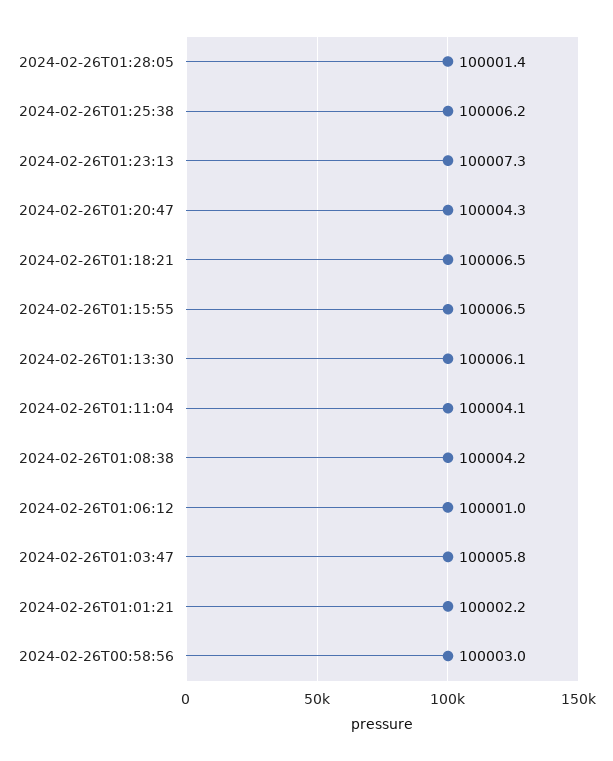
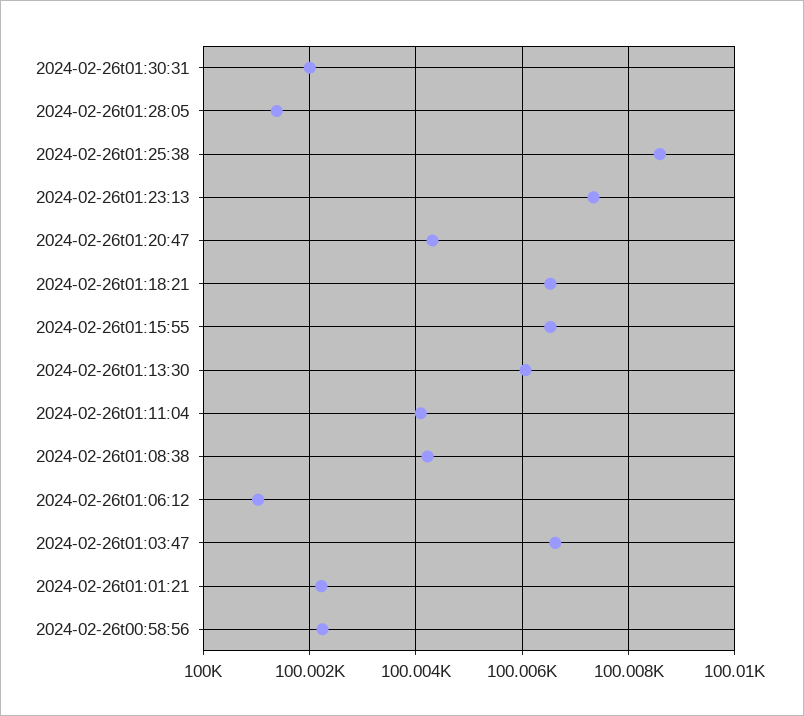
2024-02-26T01:25:38: 100006.2 -> 100008.6
2024-02-26T01:03:47: 100005.8 -> 100006.6
2024-02-26T00:58:56: 100003 -> 100002.2
2024-02-26t01:30:31: none -> 100002

